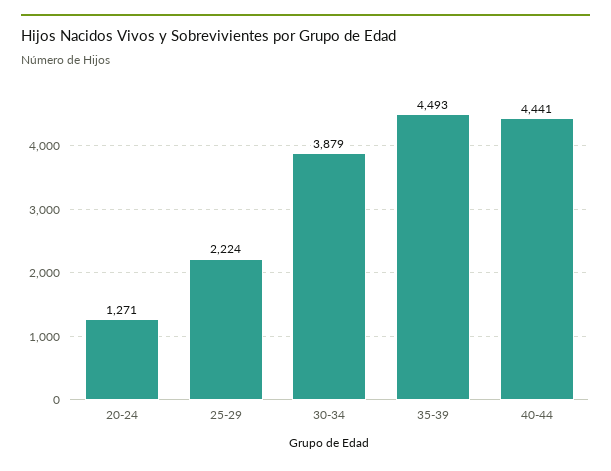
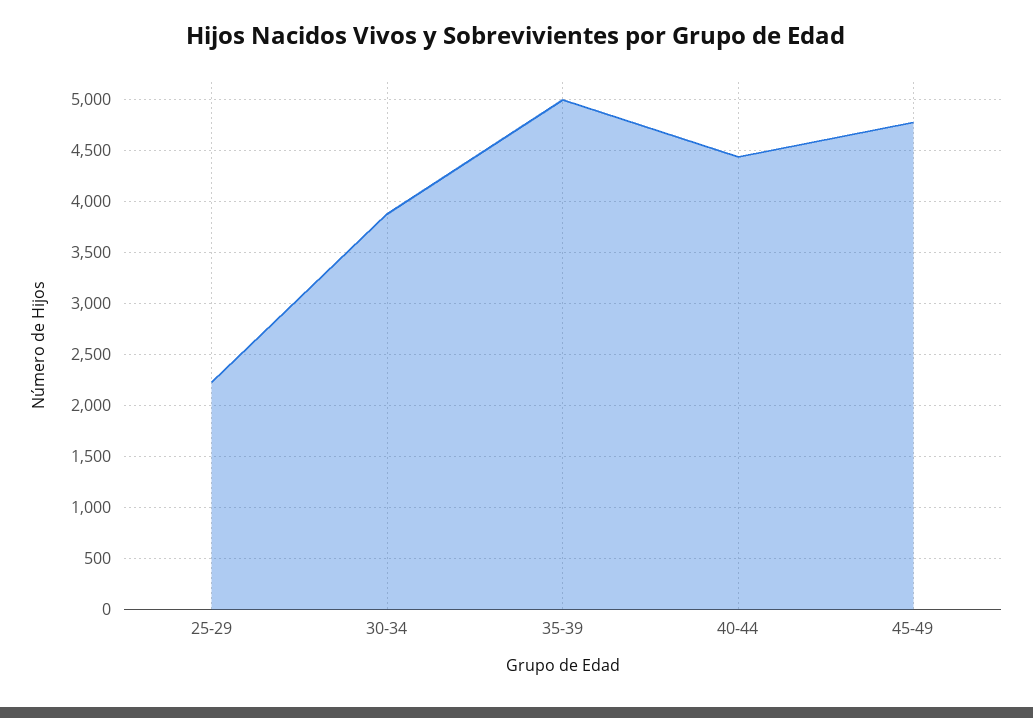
20-24: 1271 -> none
35-39: 4493 -> 5000
45-49: none -> 4800

